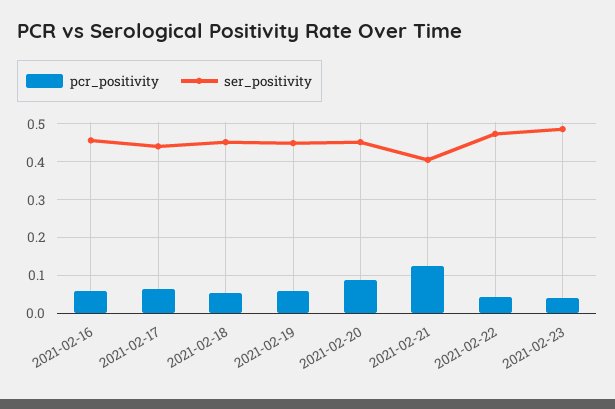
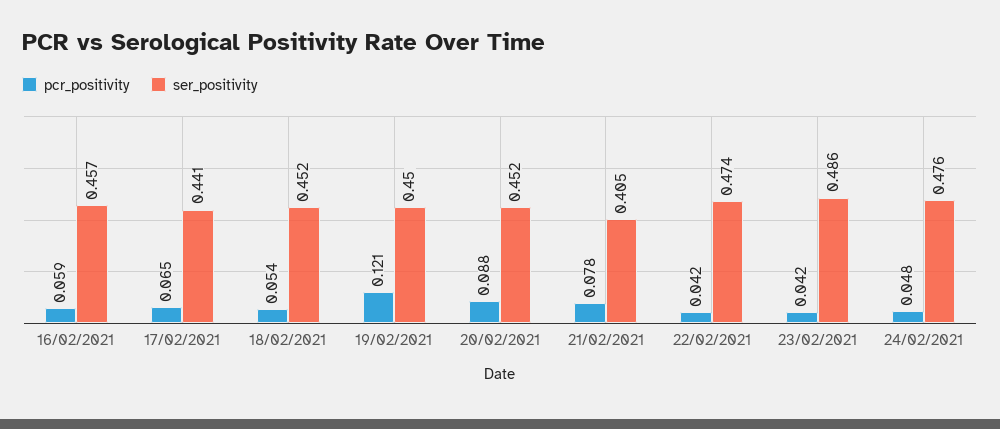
pcr_positivity, 2021-02-19: 0.06 -> 0.121
pcr_positivity, 2021-02-21: 0.12 -> 0.078
pcr_positivity, 24/02/2021: none -> 0.048
ser_positivity, 24/02/2021: none -> 0.476

